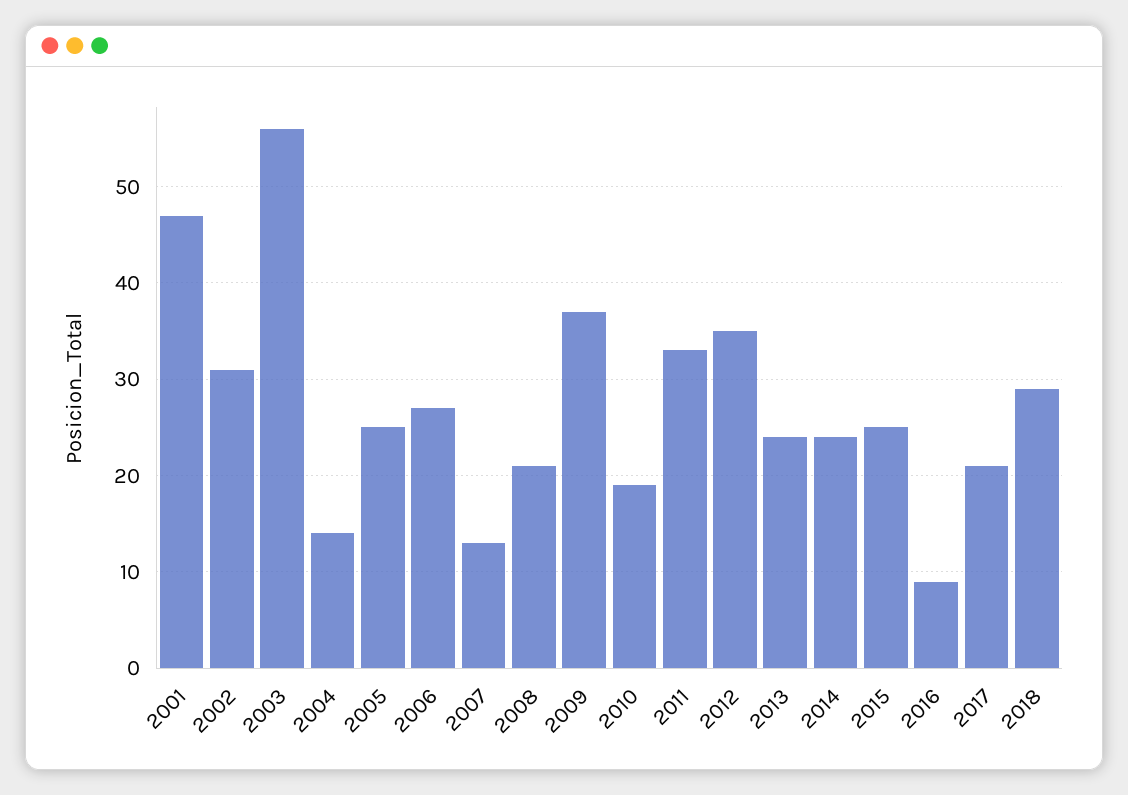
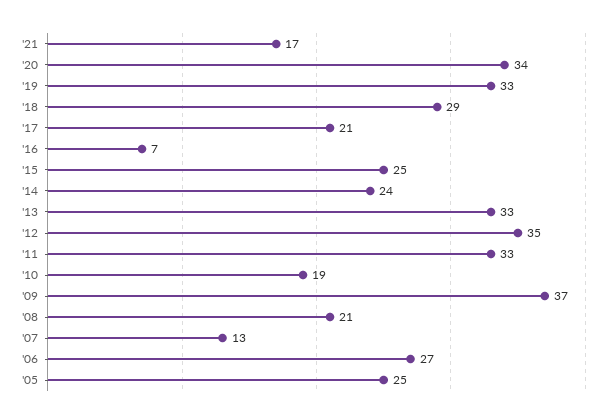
2001: 47 -> none
2002: 31 -> none
2003: 56 -> none
2004: 14 -> none
2013: 24 -> 33
2016: 9 -> 7
'21: none -> 17
'20: none -> 34
'19: none -> 33

